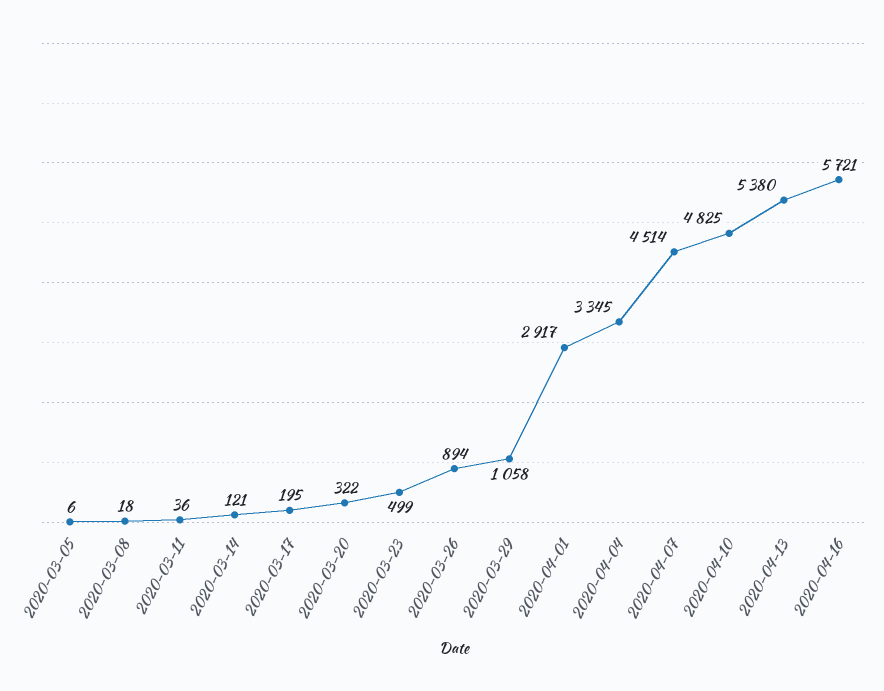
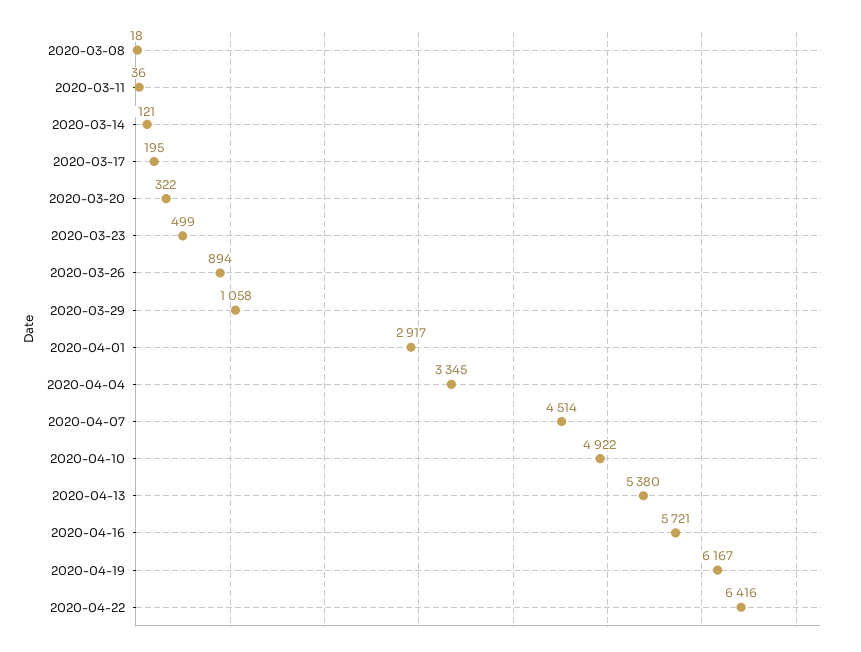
2020-03-05: 6 -> none
2020-04-10: 4825 -> 4922
2020-04-19: none -> 6167
2020-04-22: none -> 6416

